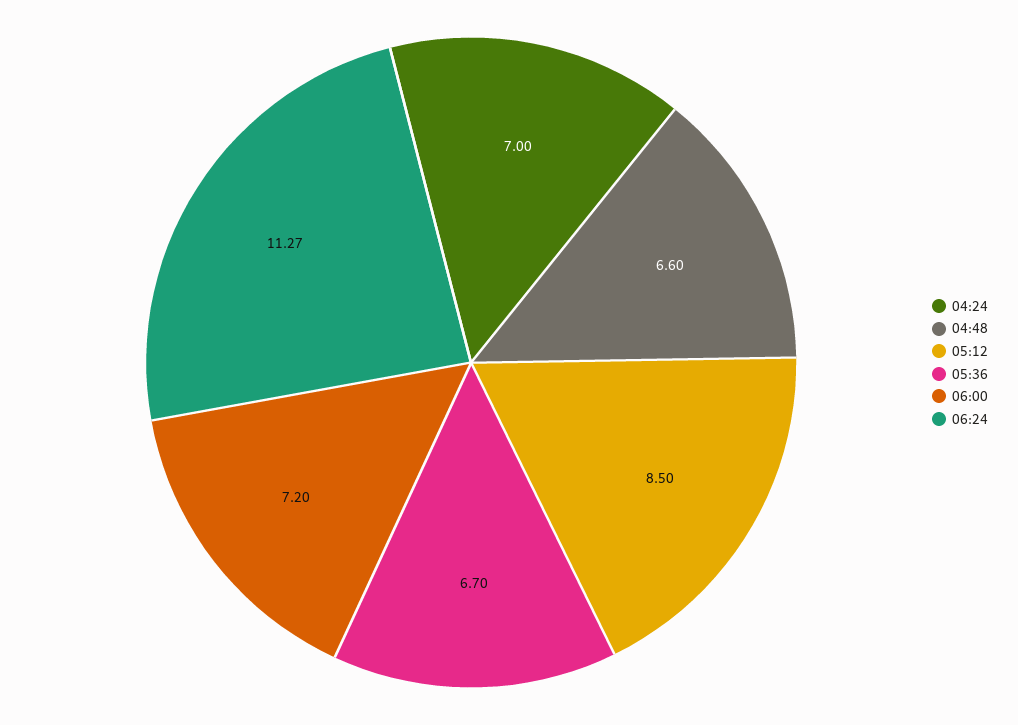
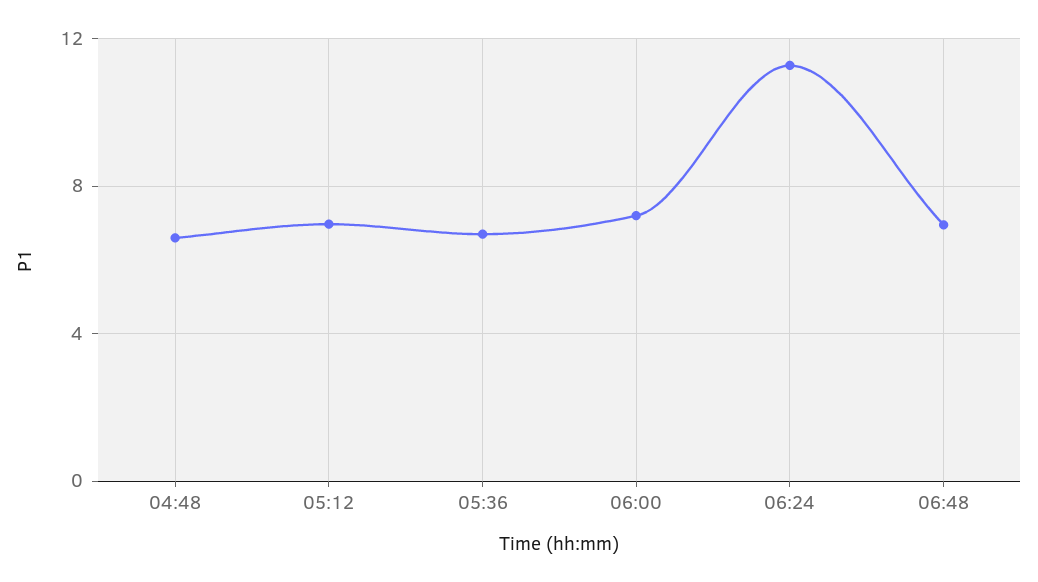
04:24: 7 -> none
05:12: 8.5 -> 7
06:48: none -> 7

